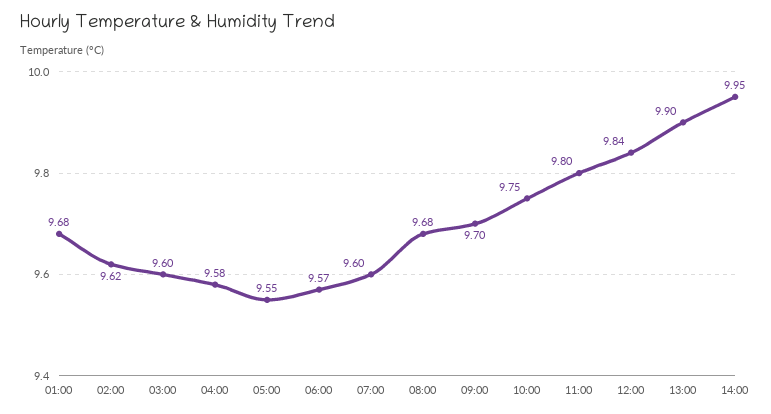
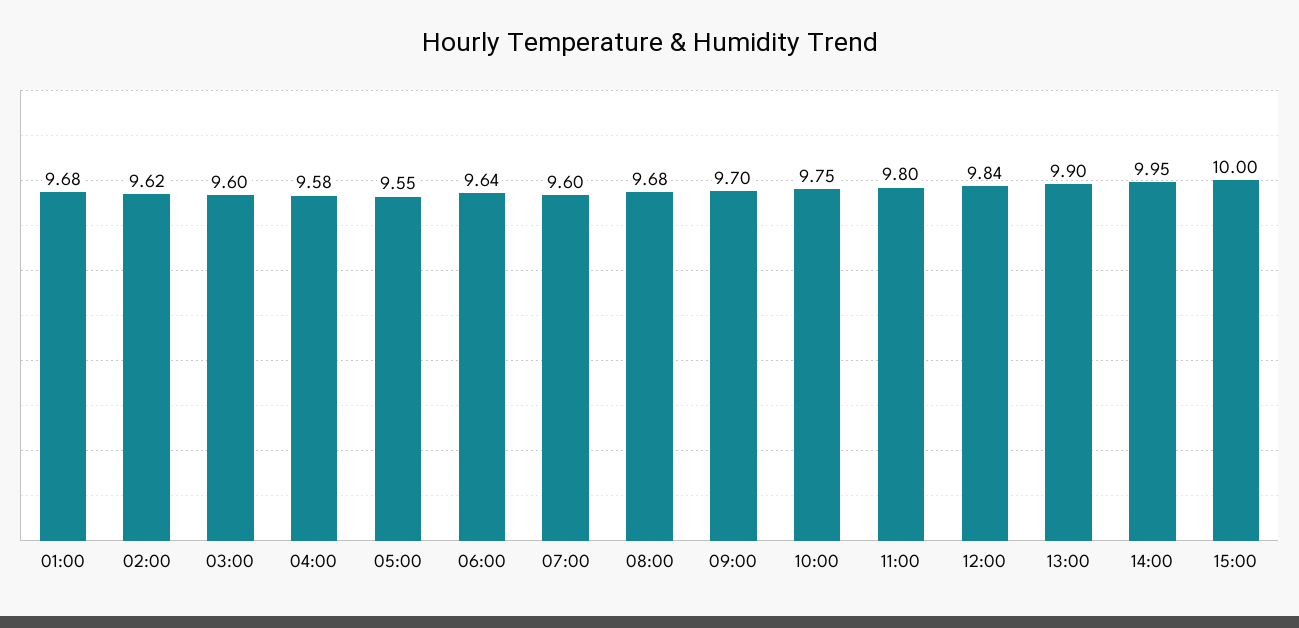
06:00: 9.57 -> 9.64
15:00: none -> 10

